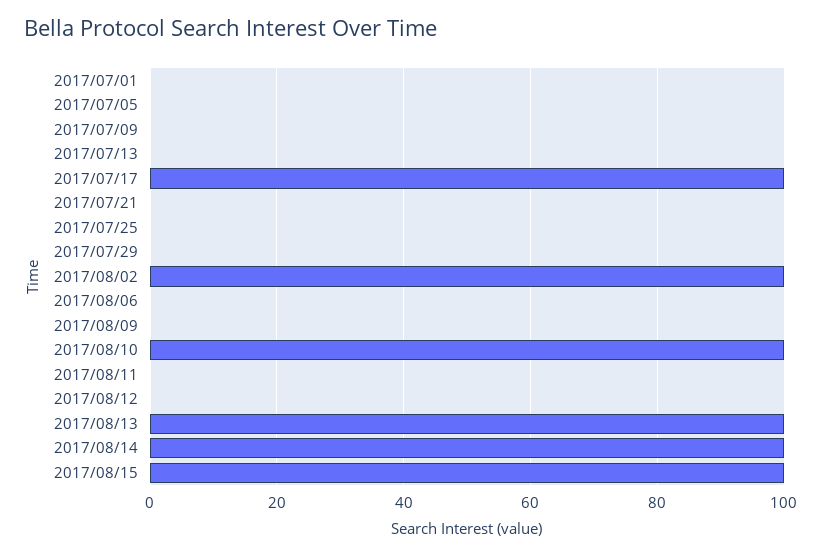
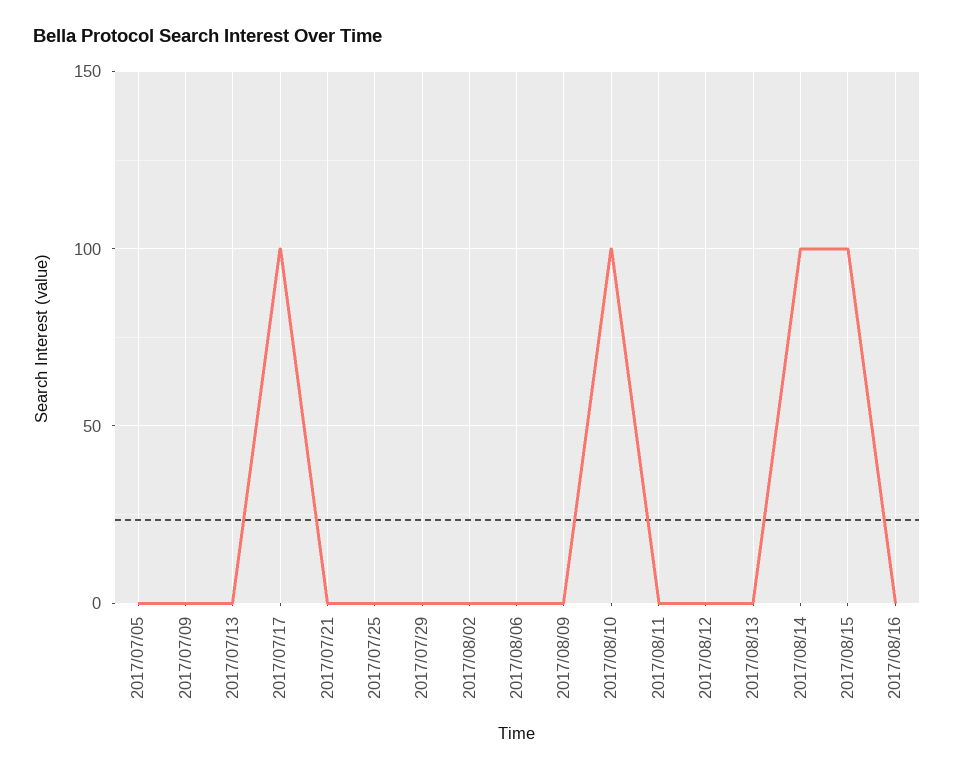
2017/07/01: 0 -> none
2017/08/02: 100 -> 0
2017/08/13: 100 -> 0
2017/08/16: none -> 0

